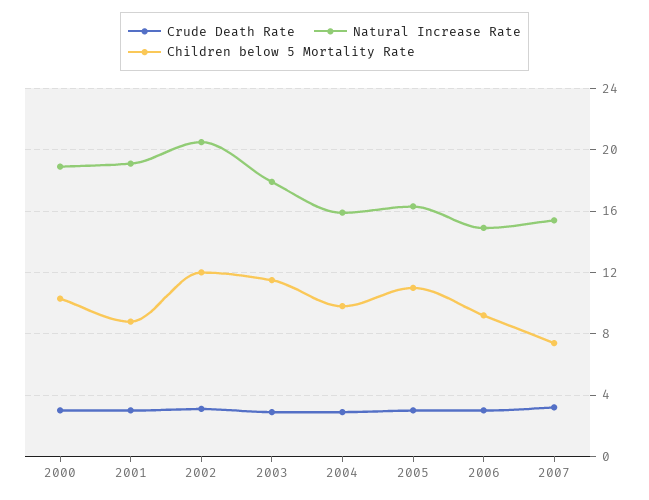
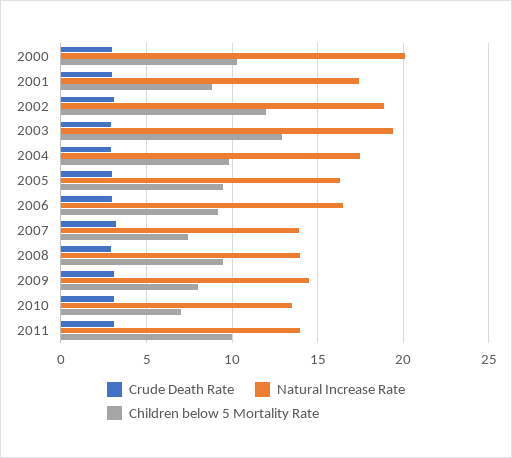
Natural Increase Rate, 2000: 19 -> 20
Natural Increase Rate, 2001: 19 -> 17.5
Natural Increase Rate, 2002: 20.5 -> 19
Natural Increase Rate, 2003: 18 -> 19.5
Children below 5 Mortality Rate, 2003: 11.5 -> 13
Natural Increase Rate, 2004: 16 -> 17.5
Children below 5 Mortality Rate, 2005: 11 -> 9.5
Natural Increase Rate, 2006: 15 -> 16.5
Natural Increase Rate, 2007: 15.5 -> 14
Crude Death Rate, 2008: none -> 3
Natural Increase Rate, 2008: none -> 14
Children below 5 Mortality Rate, 2008: none -> 9.5
Crude Death Rate, 2009: none -> 3
Natural Increase Rate, 2009: none -> 14.5
Children below 5 Mortality Rate, 2009: none -> 8
Crude Death Rate, 2010: none -> 3
Natural Increase Rate, 2010: none -> 13.5
Children below 5 Mortality Rate, 2010: none -> 7
Crude Death Rate, 2011: none -> 3
Natural Increase Rate, 2011: none -> 14
Children below 5 Mortality Rate, 2011: none -> 10

